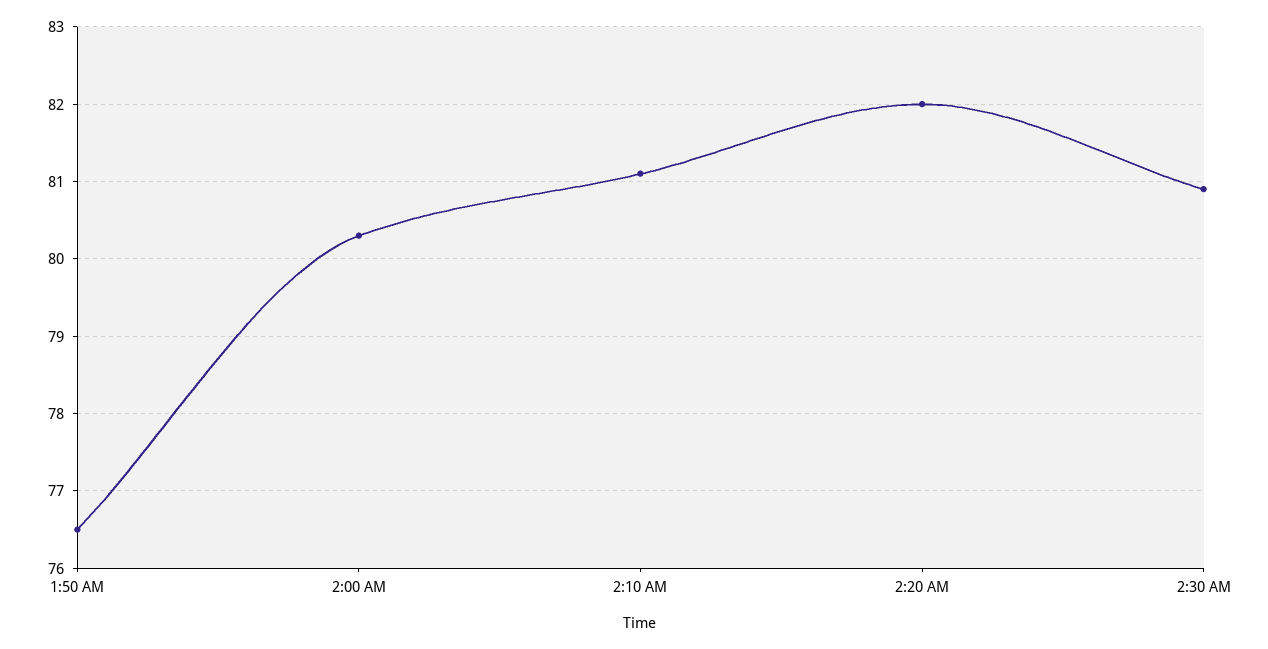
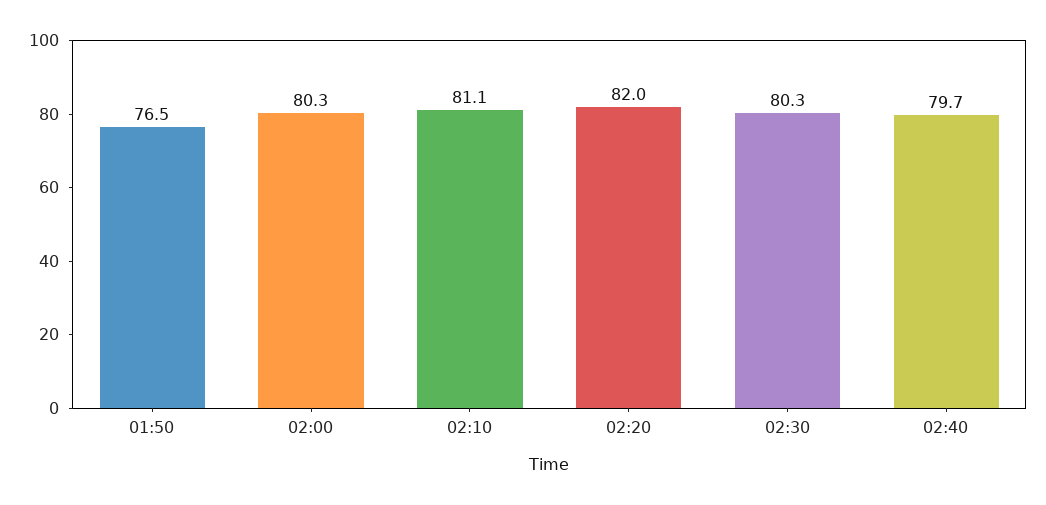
2:30 AM: 80.9 -> 80.3
02:40: none -> 79.7

